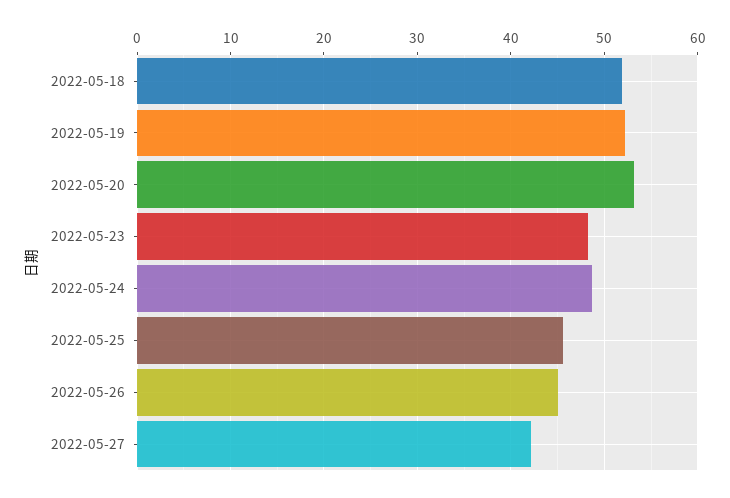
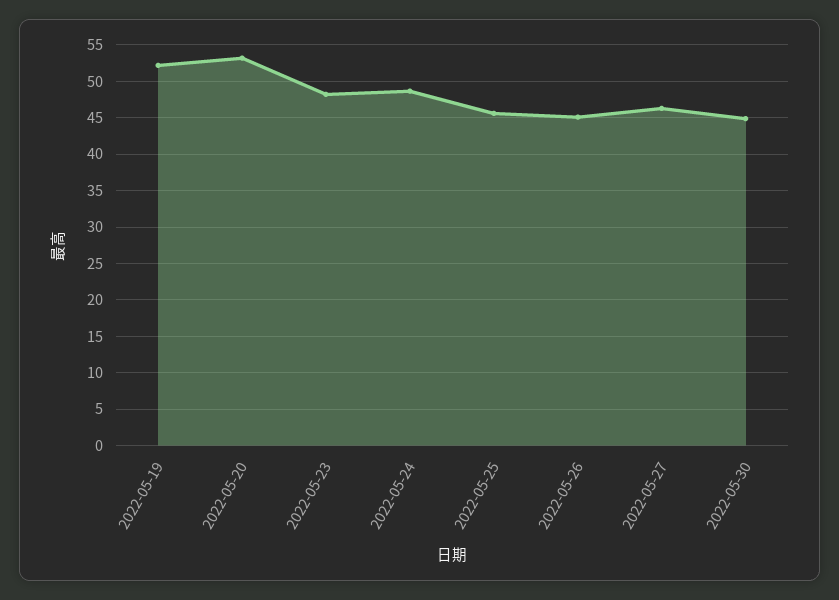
2022-05-18: 52 -> none
2022-05-27: 42 -> 46
2022-05-30: none -> 45

